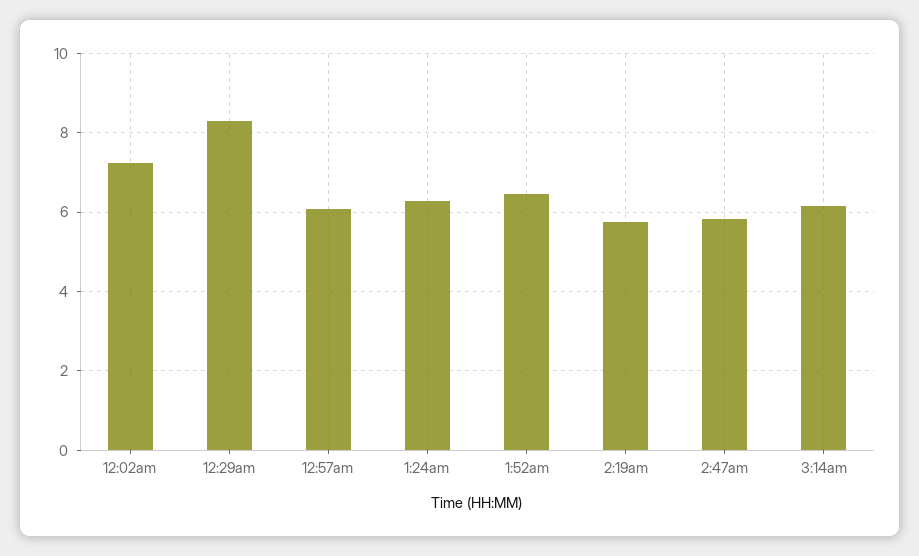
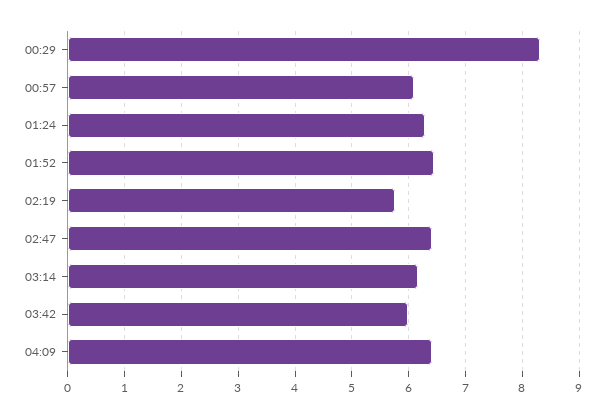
12:02am: 7.2 -> none
2:47am: 5.8 -> 6.4
03:42: none -> 6
04:09: none -> 6.4

